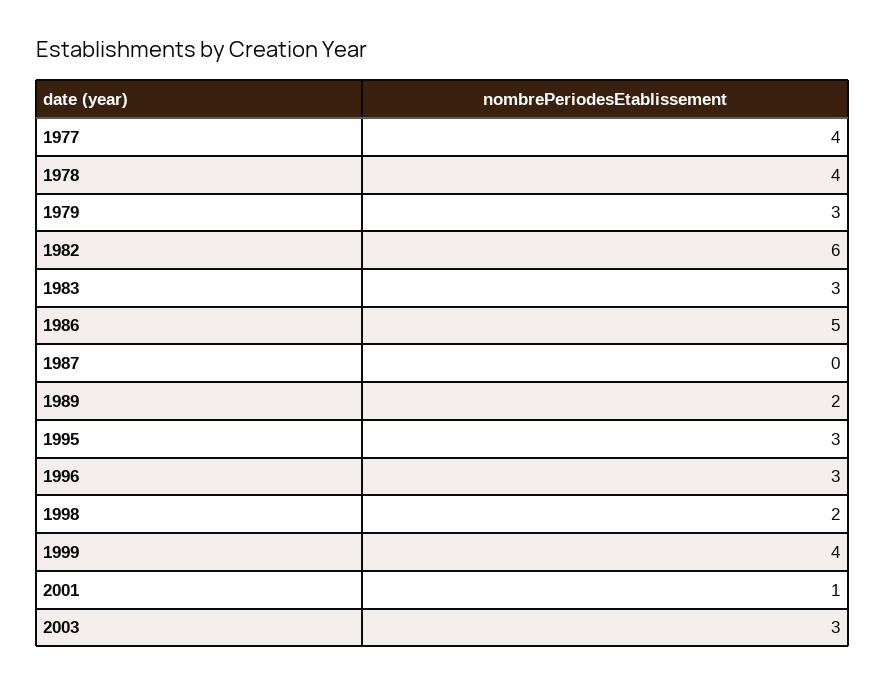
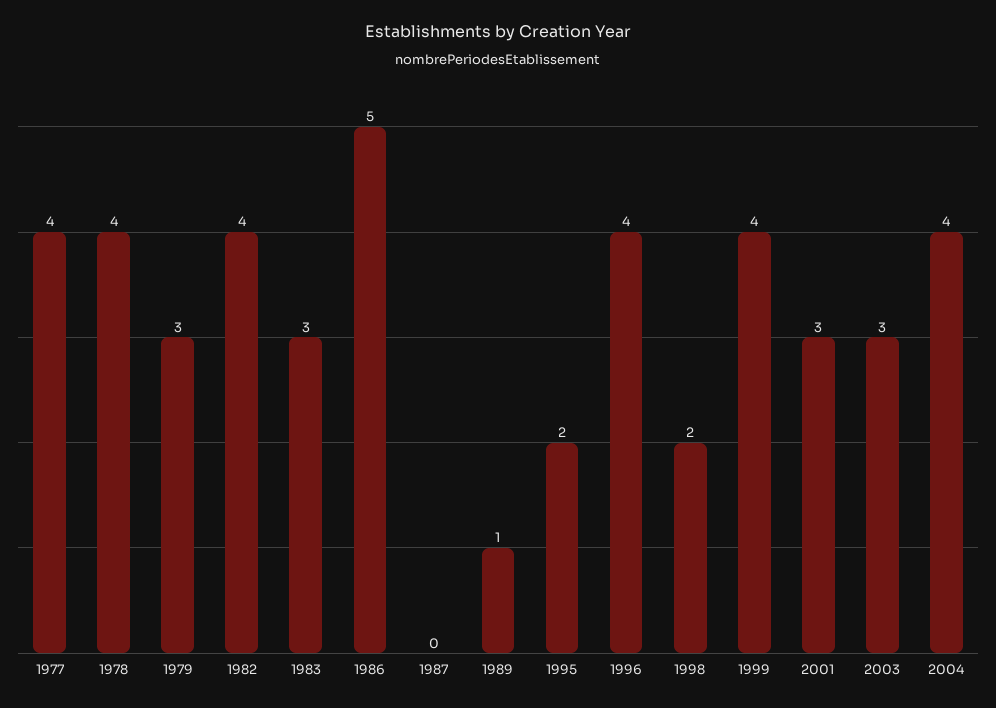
1982: 6 -> 4
1989: 2 -> 1
1995: 3 -> 2
1996: 3 -> 4
2001: 1 -> 3
2004: none -> 4

